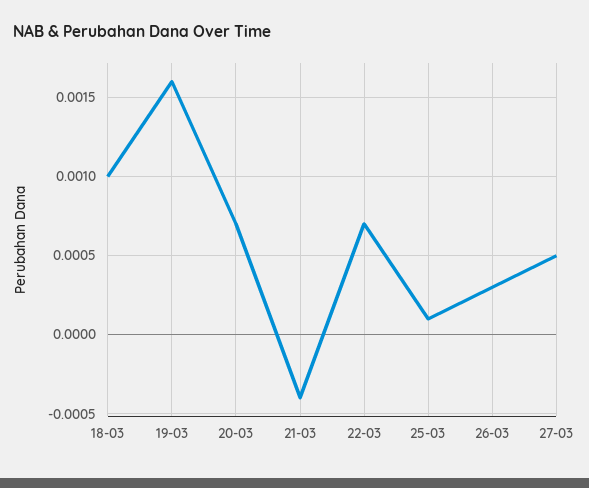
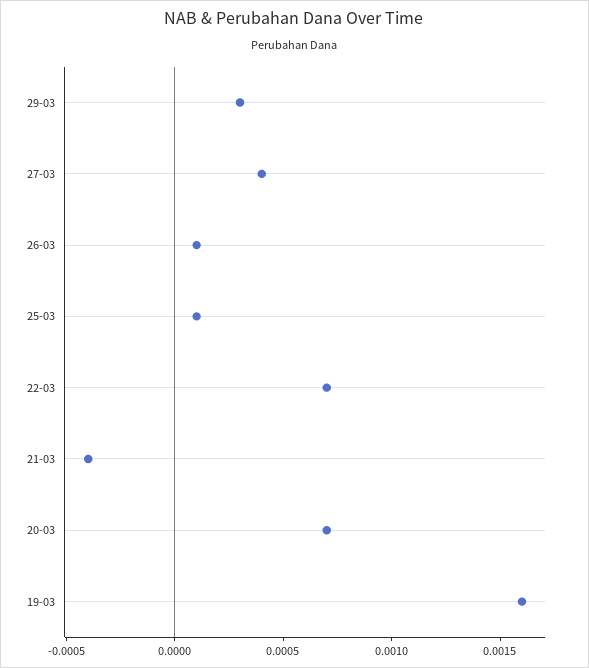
18-03: 0.001 -> none
26-03: 0.0003 -> 0.0001
27-03: 0.0005 -> 0.0004
29-03: none -> 0.0003

